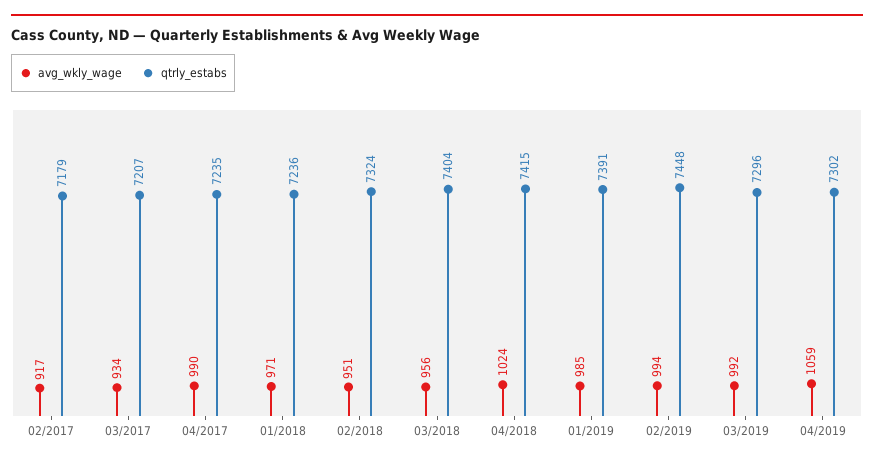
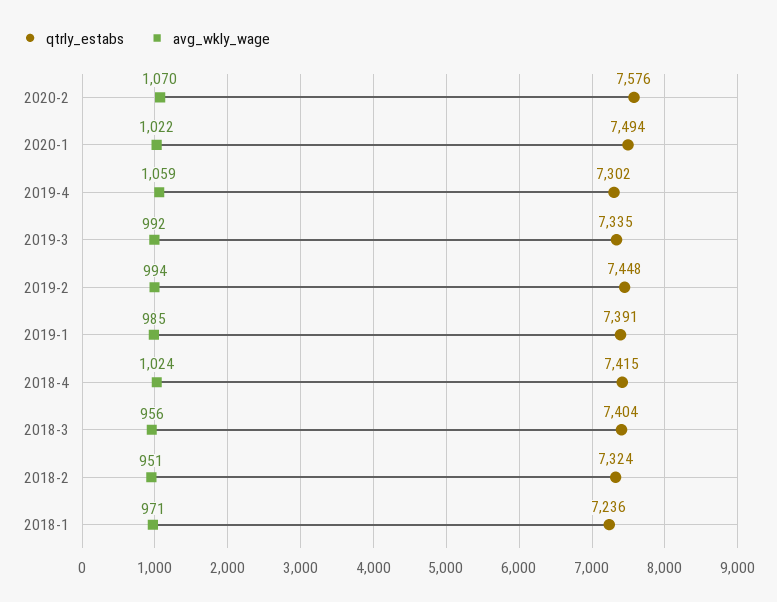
avg_wkly_wage, 02/2017: 917 -> none
qtrly_estabs, 02/2017: 7179 -> none
avg_wkly_wage, 03/2017: 934 -> none
qtrly_estabs, 03/2017: 7207 -> none
avg_wkly_wage, 04/2017: 990 -> none
qtrly_estabs, 04/2017: 7235 -> none
qtrly_estabs, 03/2019: 7296 -> 7335
qtrly_estabs, 2020-2: none -> 7576
avg_wkly_wage, 2020-2: none -> 1070
qtrly_estabs, 2020-1: none -> 7494
avg_wkly_wage, 2020-1: none -> 1022

